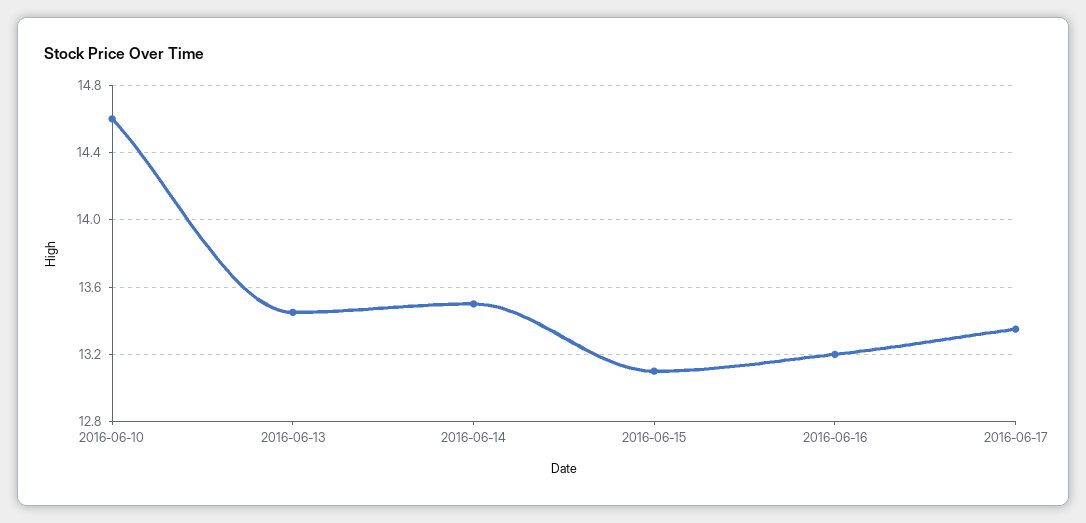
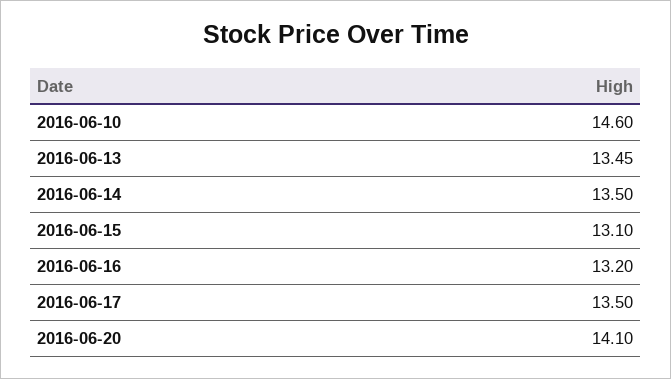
2016-06-17: 13.35 -> 13.5
2016-06-20: none -> 14.1

